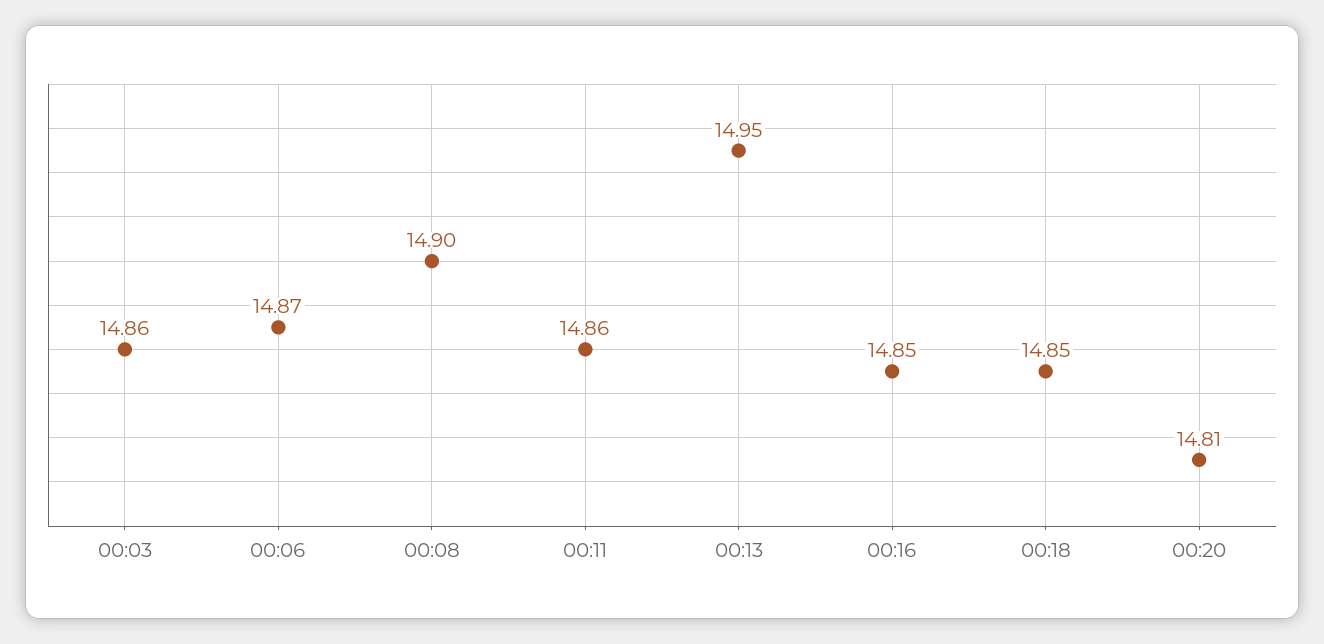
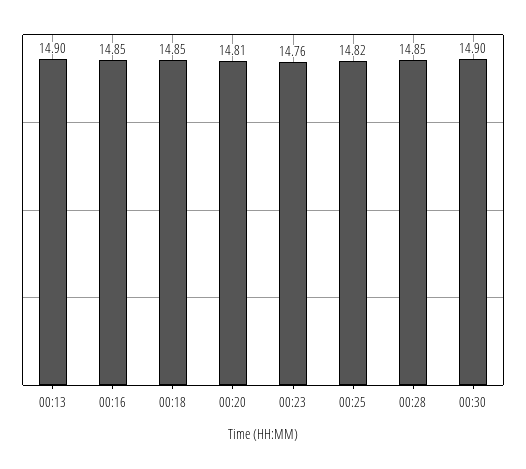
00:03: 14.86 -> none
00:06: 14.87 -> none
00:08: 14.9 -> none
00:11: 14.86 -> none
00:13: 14.95 -> 14.9
00:23: none -> 14.76
00:25: none -> 14.82
00:28: none -> 14.85
00:30: none -> 14.9

